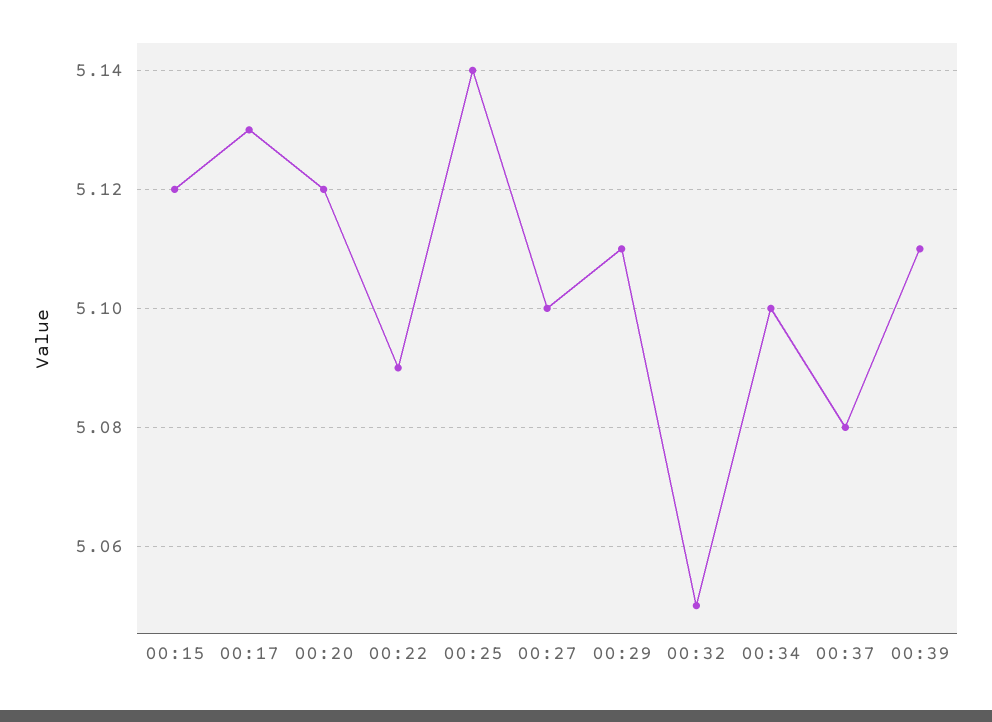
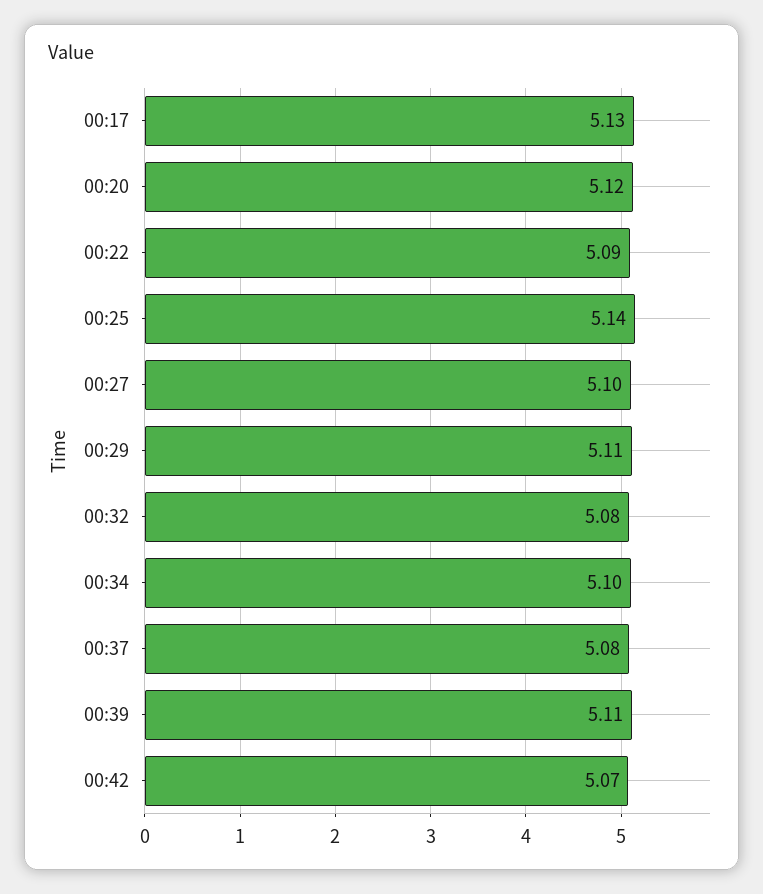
00:15: 5.12 -> none
00:32: 5.05 -> 5.08
00:42: none -> 5.07

